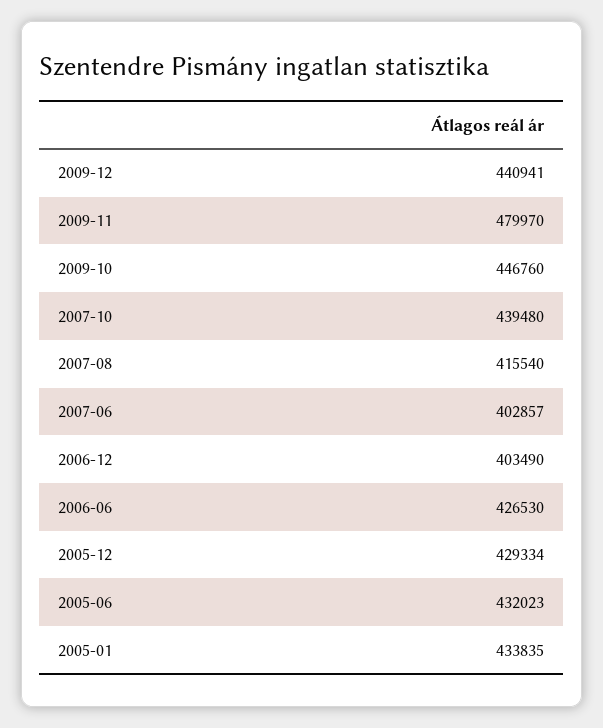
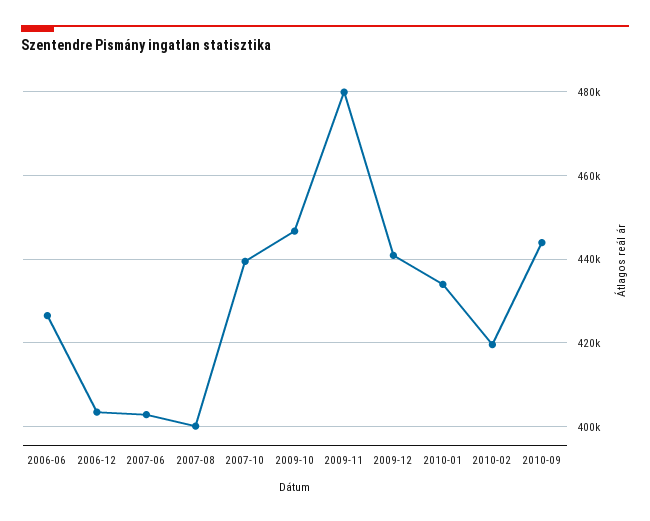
2007-08: 415540 -> 400000
2005-12: 429334 -> none
2005-06: 432023 -> none
2005-01: 433835 -> none
2010-01: none -> 434000
2010-02: none -> 420000
2010-09: none -> 444000

